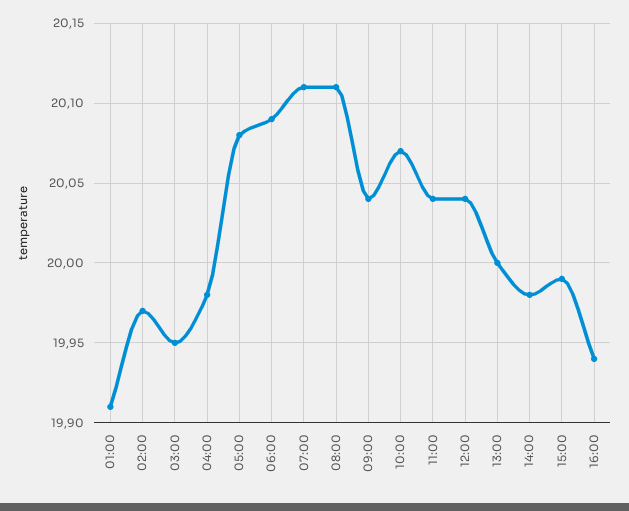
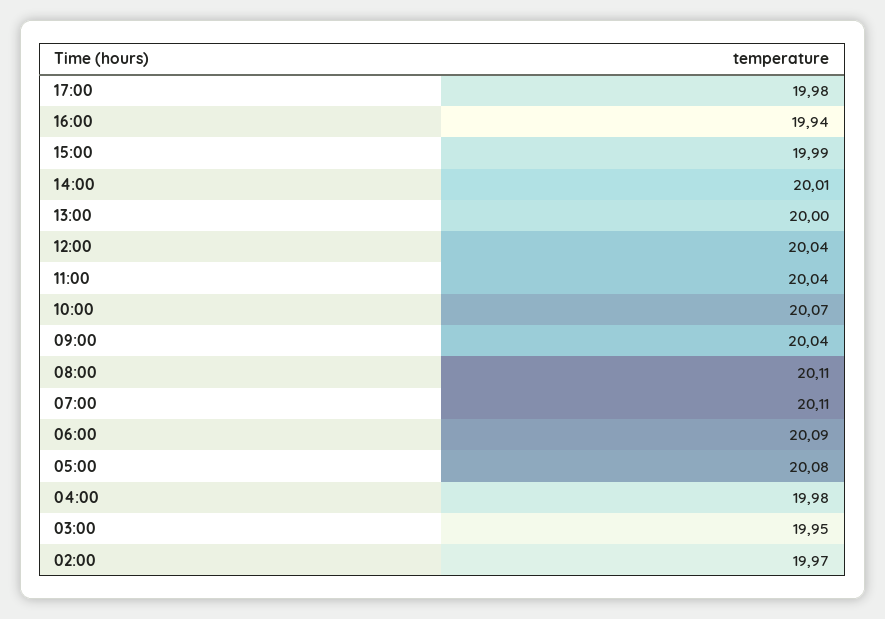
01:00: 19.91 -> none
14:00: 19.98 -> 20.01
17:00: none -> 19.98

